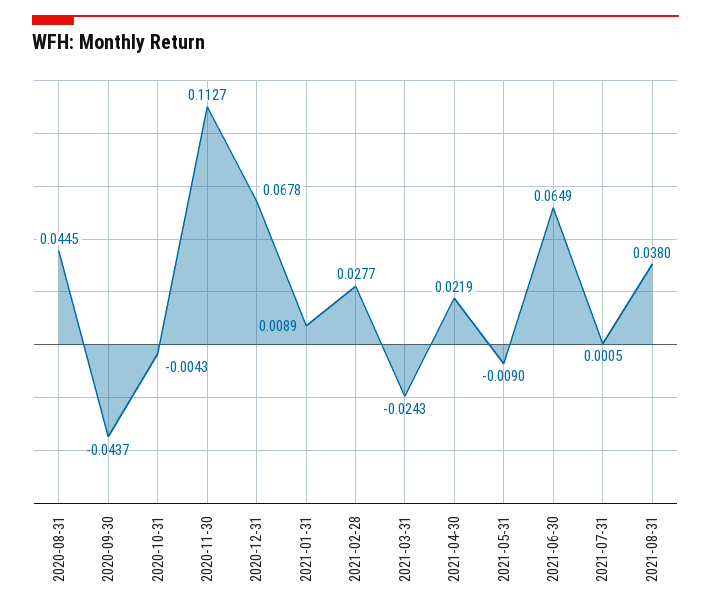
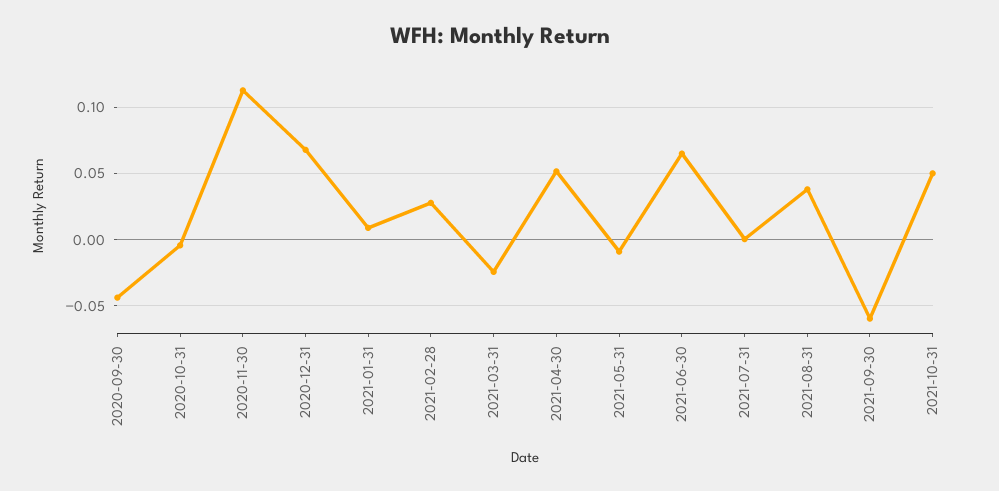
2020-08-31: 0.0445 -> none
2021-04-30: 0.0219 -> 0.05
2021-09-30: none -> -0.06
2021-10-31: none -> 0.05

